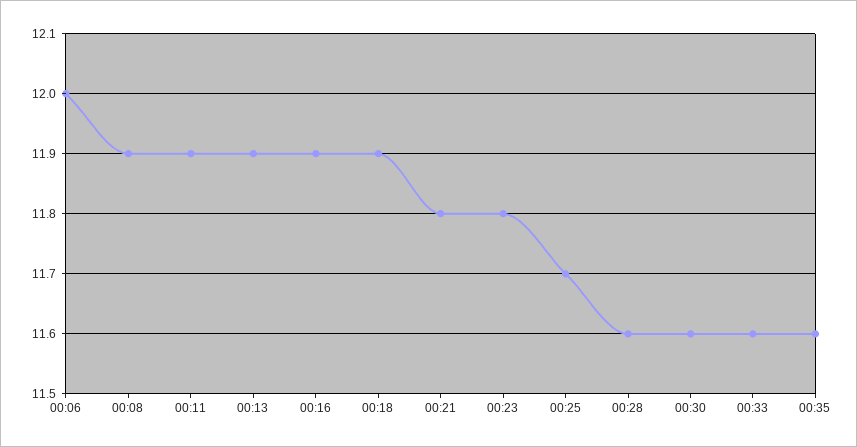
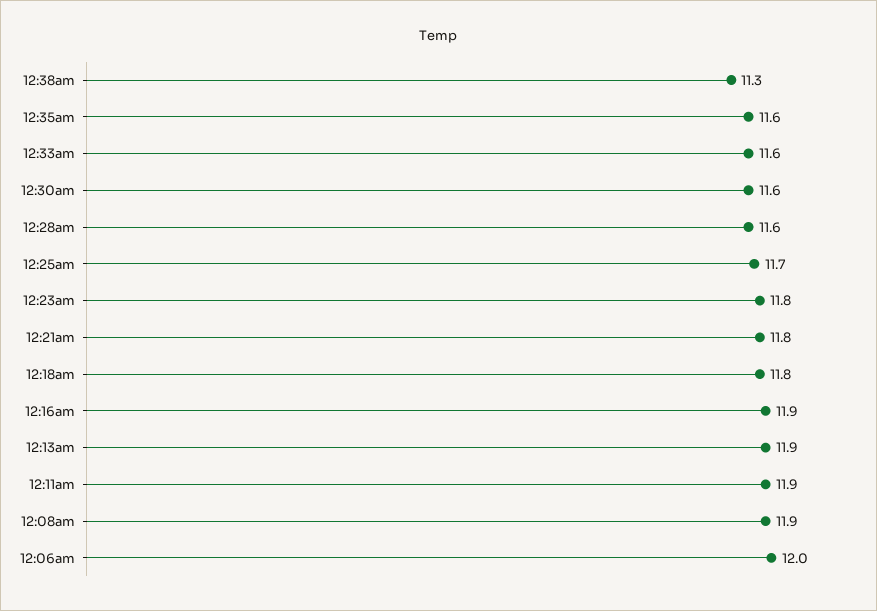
00:18: 11.9 -> 11.8
12:38am: none -> 11.3

